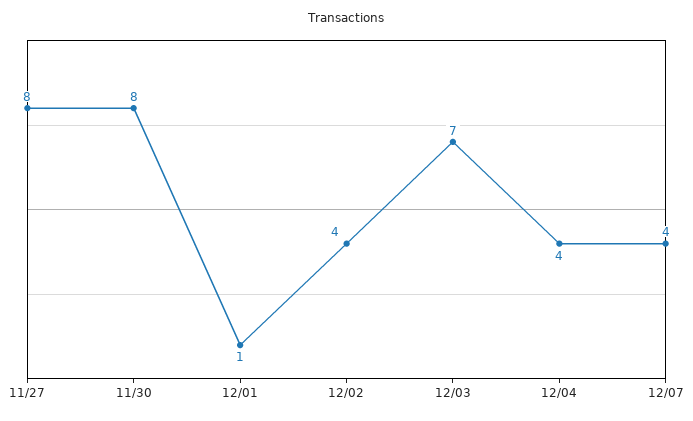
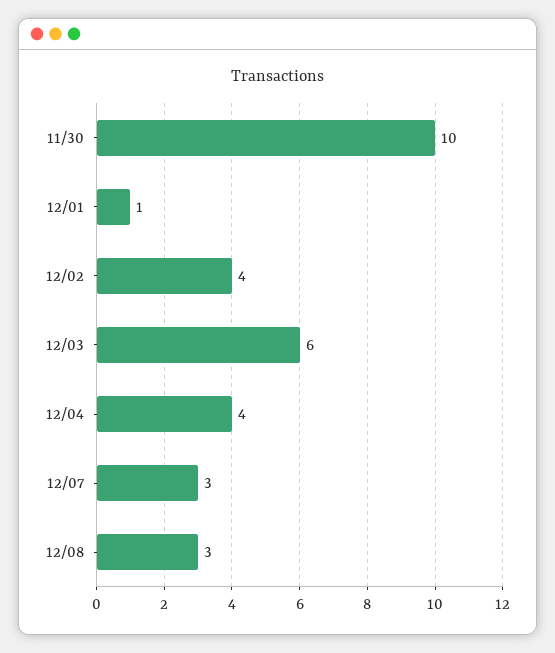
11/27: 8 -> none
11/30: 8 -> 10
12/03: 7 -> 6
12/07: 4 -> 3
12/08: none -> 3

